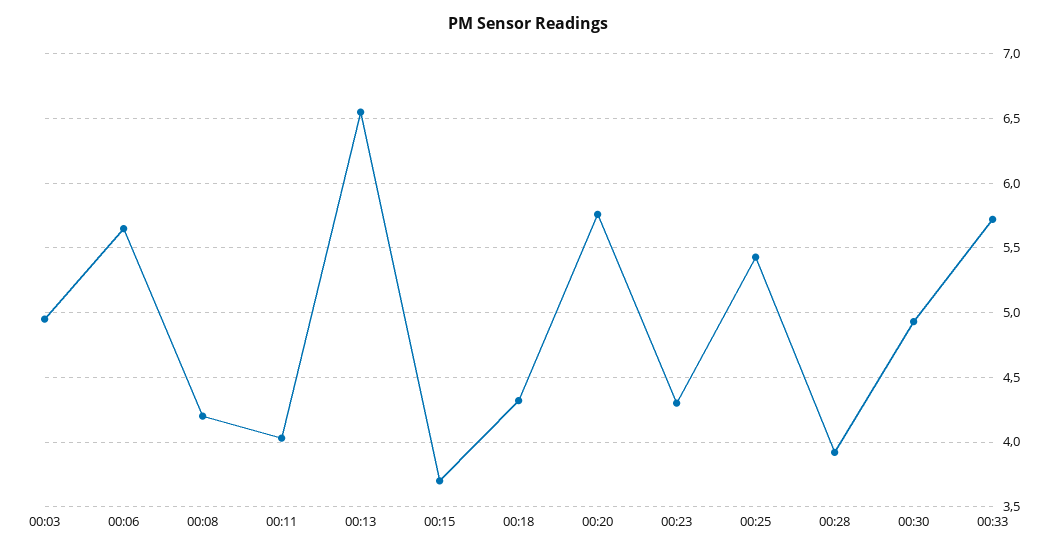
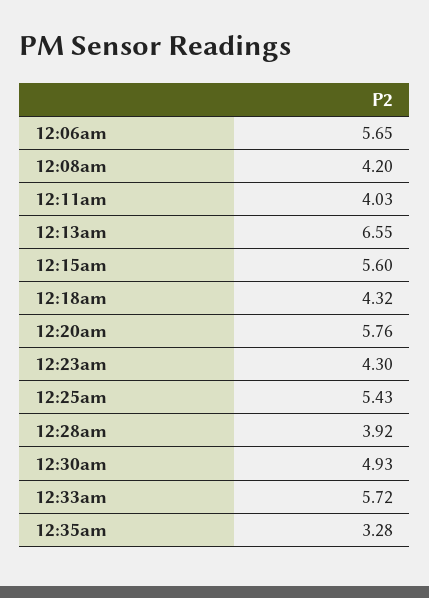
00:03: 4.95 -> none
00:15: 3.7 -> 5.6
12:35am: none -> 3.28

